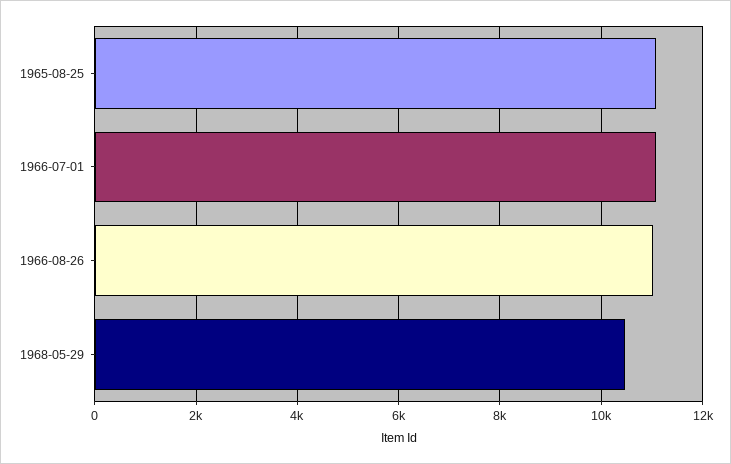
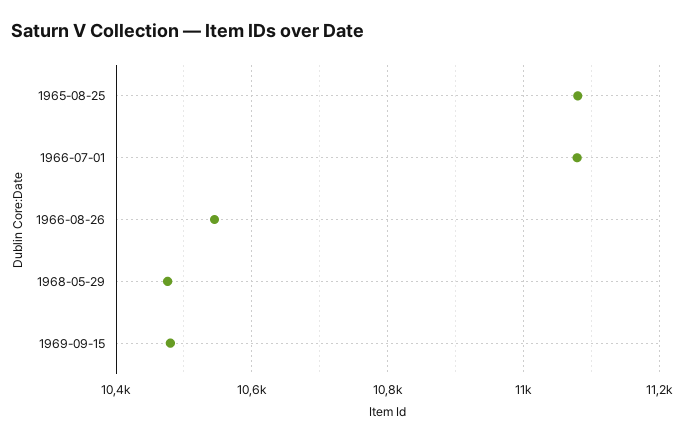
1966-08-26: 11000 -> 10540
1969-09-15: none -> 10480

